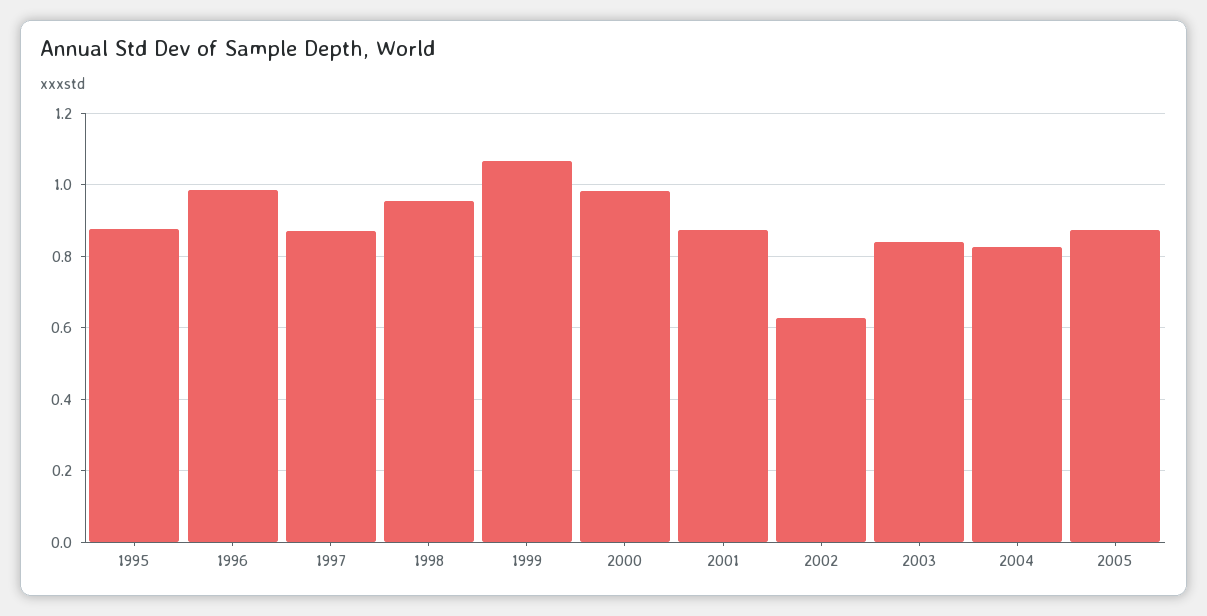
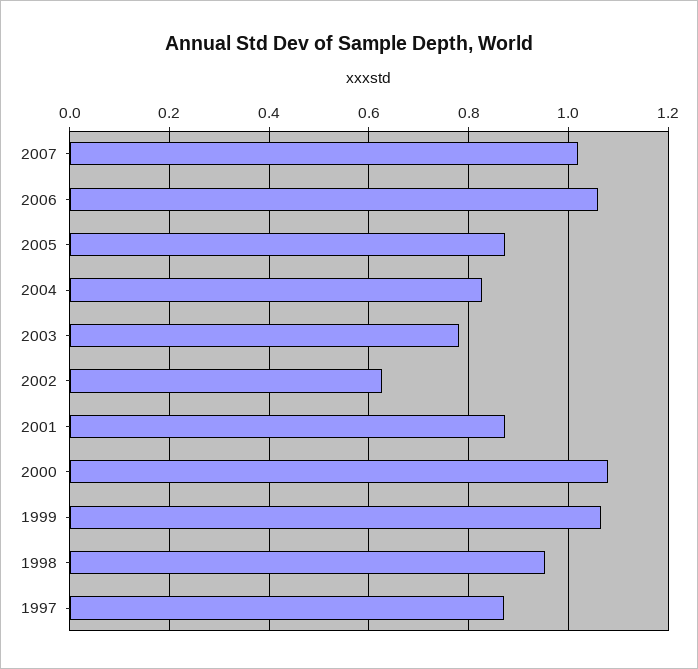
1995: 0.88 -> none
1996: 0.98 -> none
2000: 0.98 -> 1.08
2003: 0.84 -> 0.78
2007: none -> 1.02
2006: none -> 1.06

